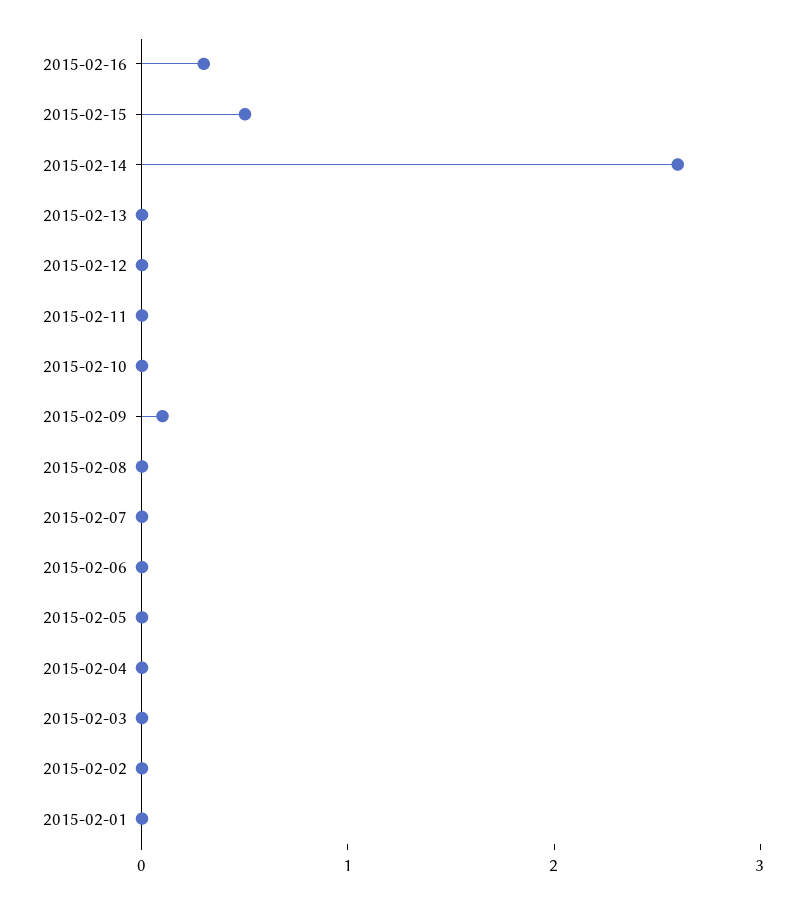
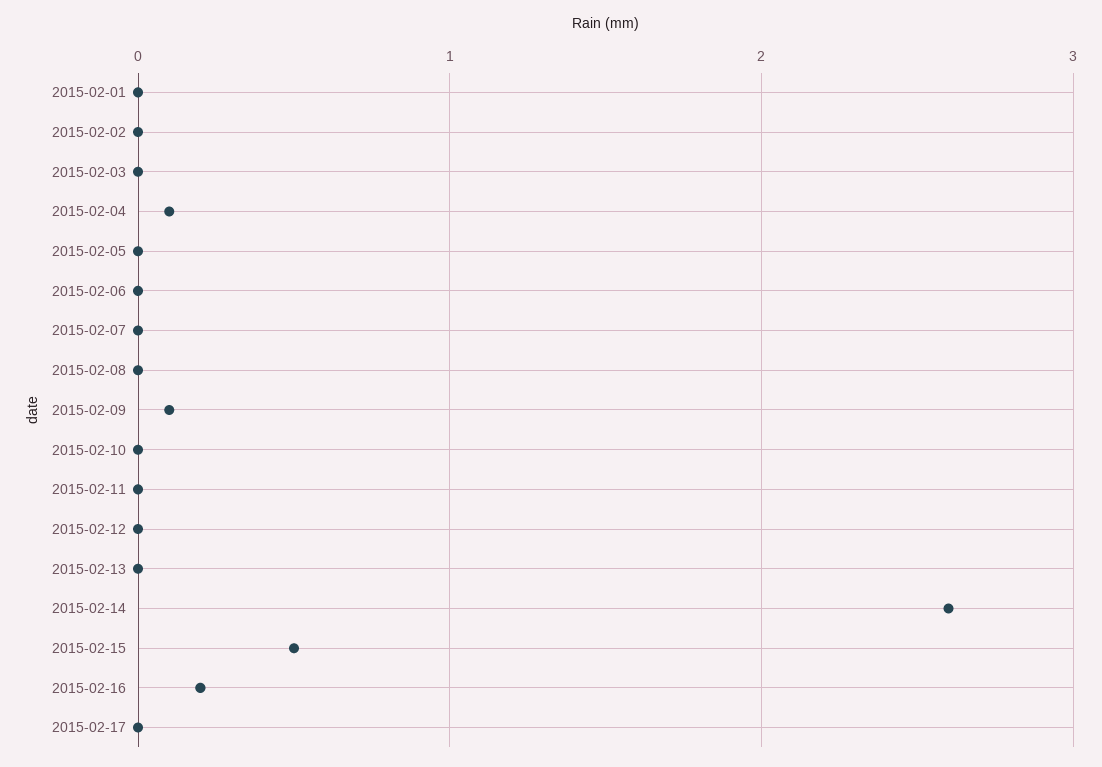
2015-02-16: 0.3 -> 0.2
2015-02-04: 0 -> 0.1
2015-02-17: none -> 0

